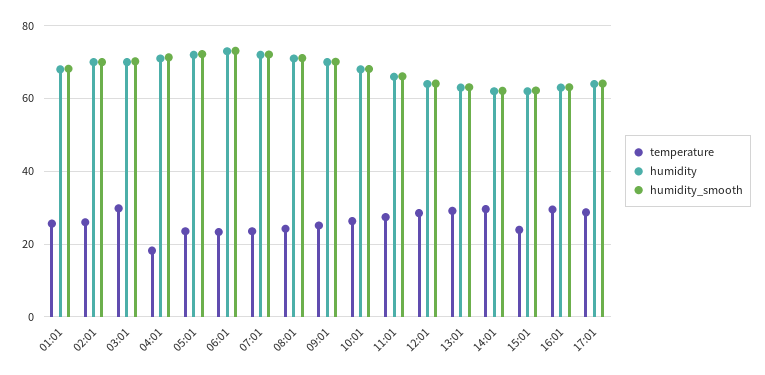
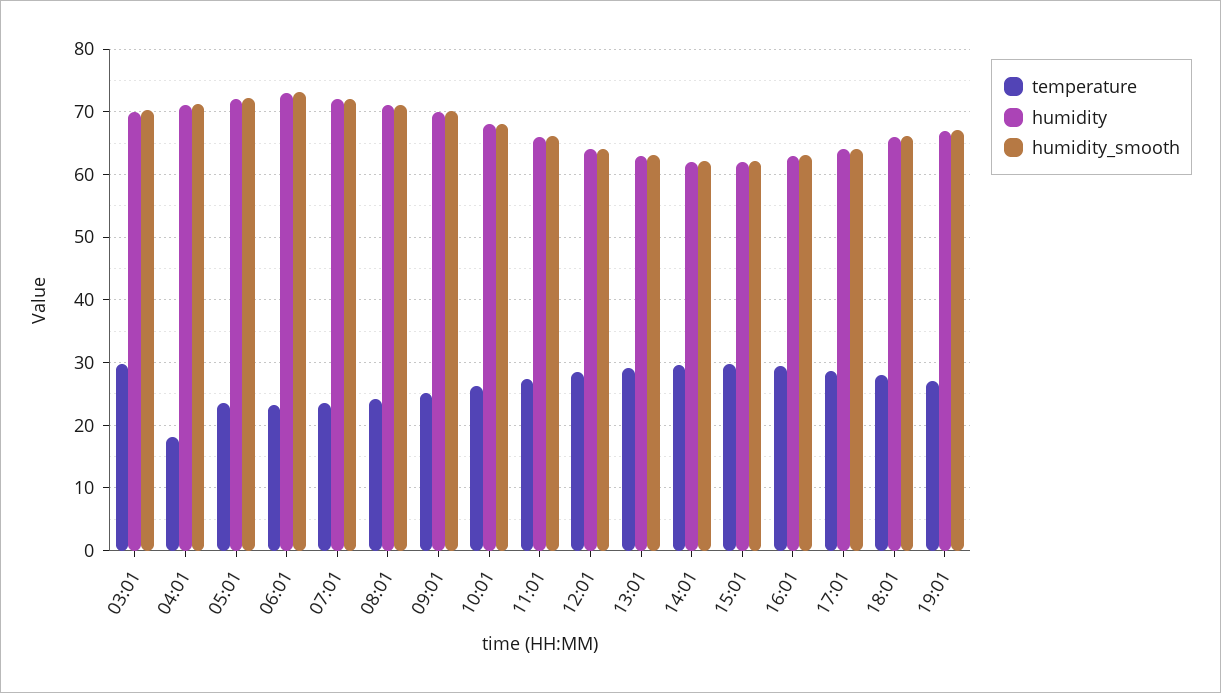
temperature, 01:01: 26 -> none
humidity, 01:01: 68 -> none
humidity_smooth, 01:01: 68 -> none
temperature, 02:01: 26 -> none
humidity, 02:01: 70 -> none
humidity_smooth, 02:01: 70 -> none
temperature, 15:01: 24 -> 30
temperature, 18:01: none -> 28
humidity, 18:01: none -> 66
humidity_smooth, 18:01: none -> 66
temperature, 19:01: none -> 27
humidity, 19:01: none -> 67
humidity_smooth, 19:01: none -> 67

